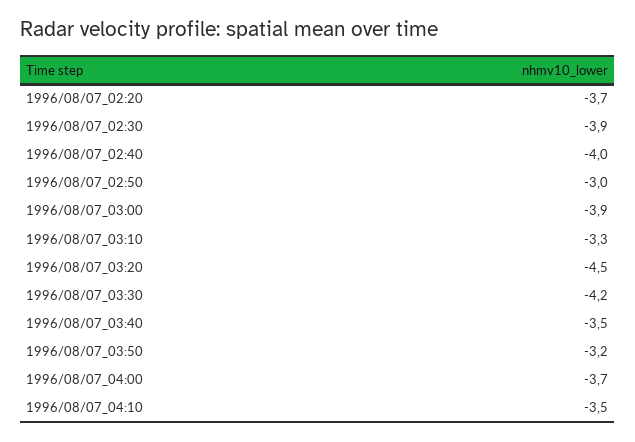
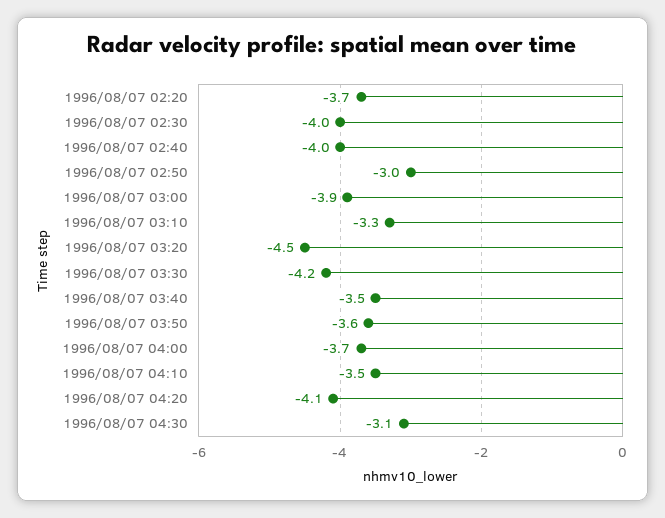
1996/08/07_02:30: -3.9 -> -4
1996/08/07_03:50: -3.2 -> -3.6
1996/08/07 04:20: none -> -4.1
1996/08/07 04:30: none -> -3.1

